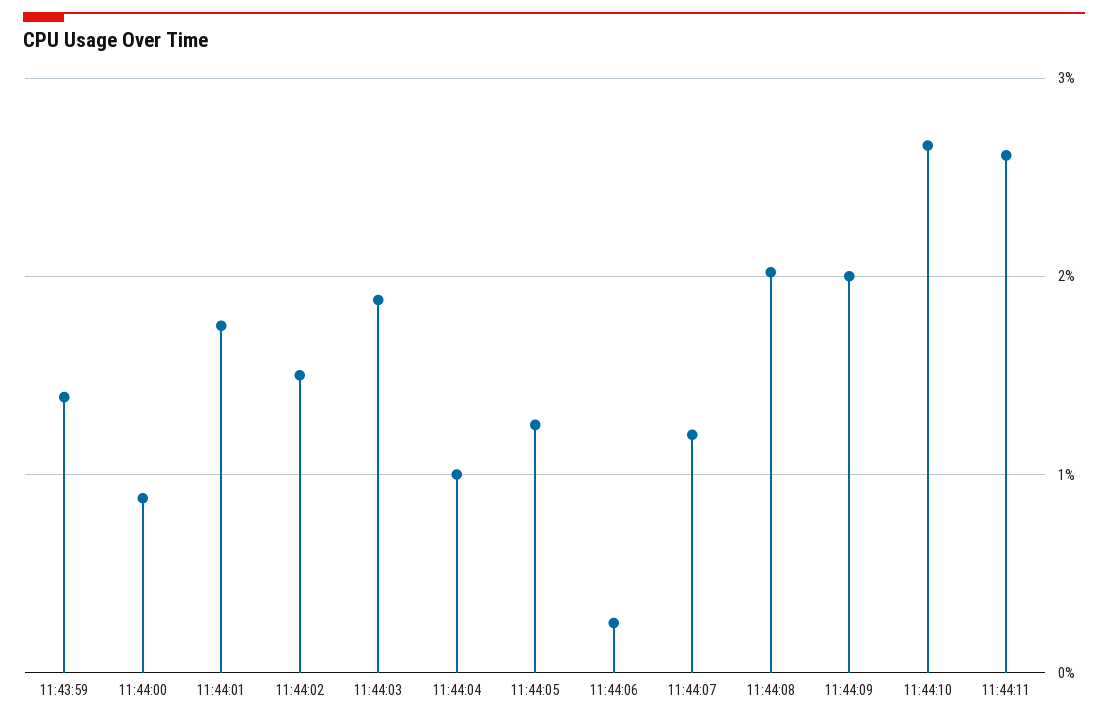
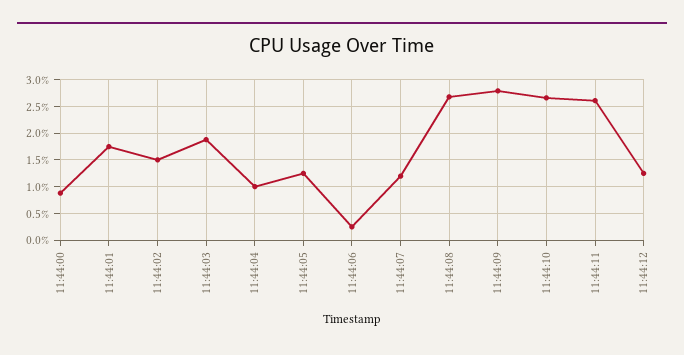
11:43:59: 1.4 -> none
11:44:08: 2 -> 2.75
11:44:09: 2 -> 2.75
11:44:12: none -> 1.25

